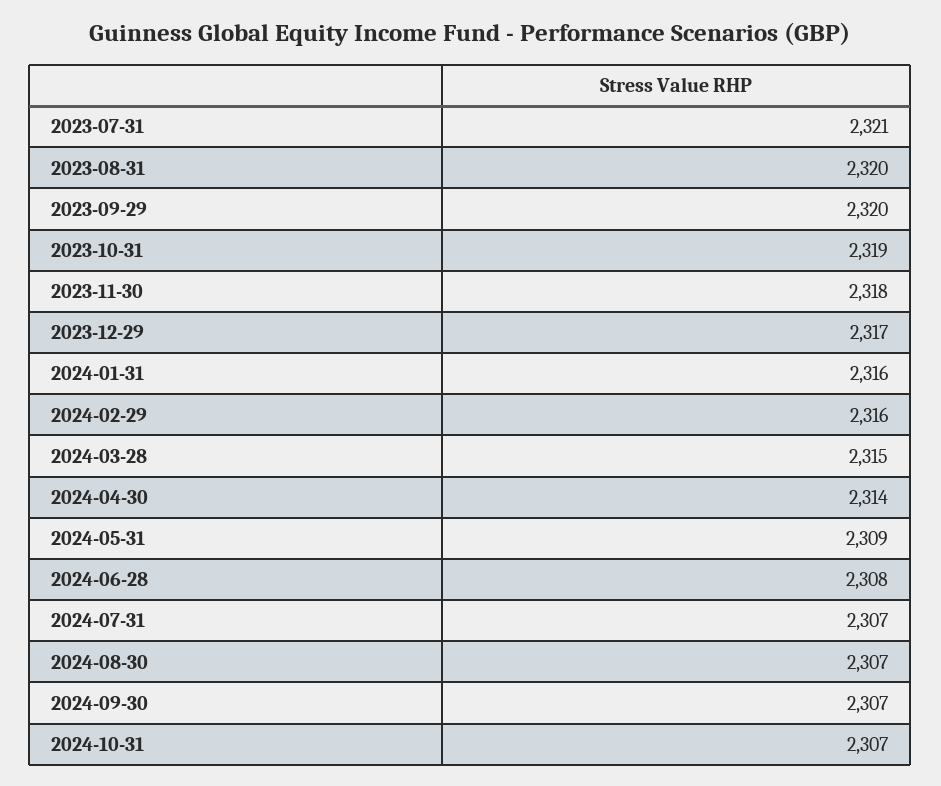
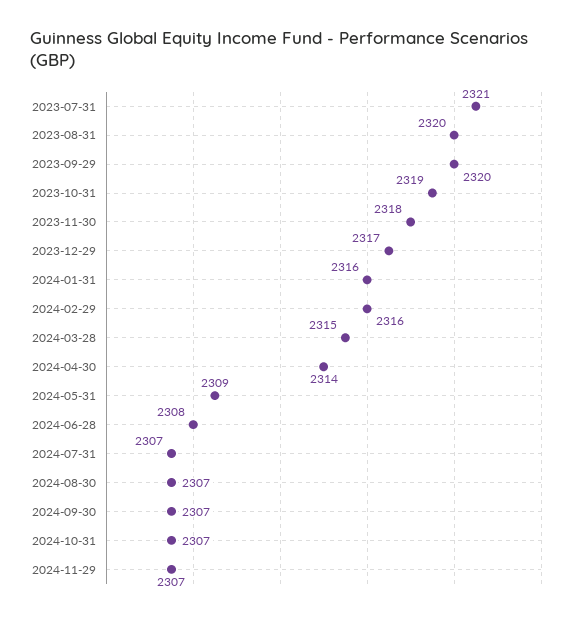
2024-11-29: none -> 2307

